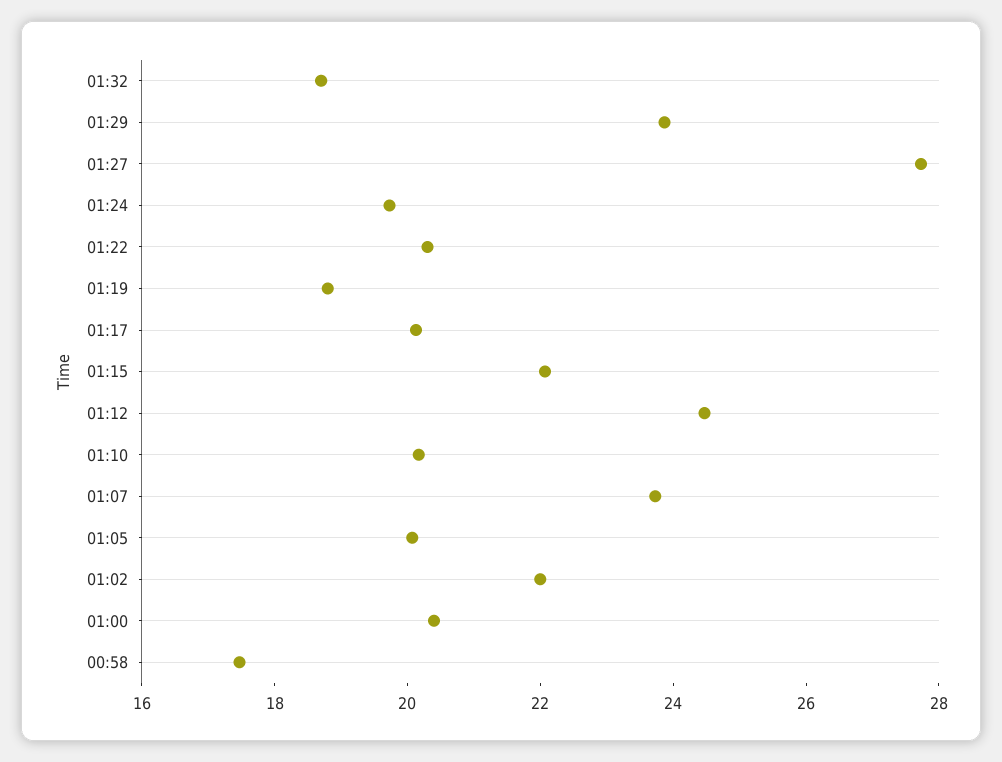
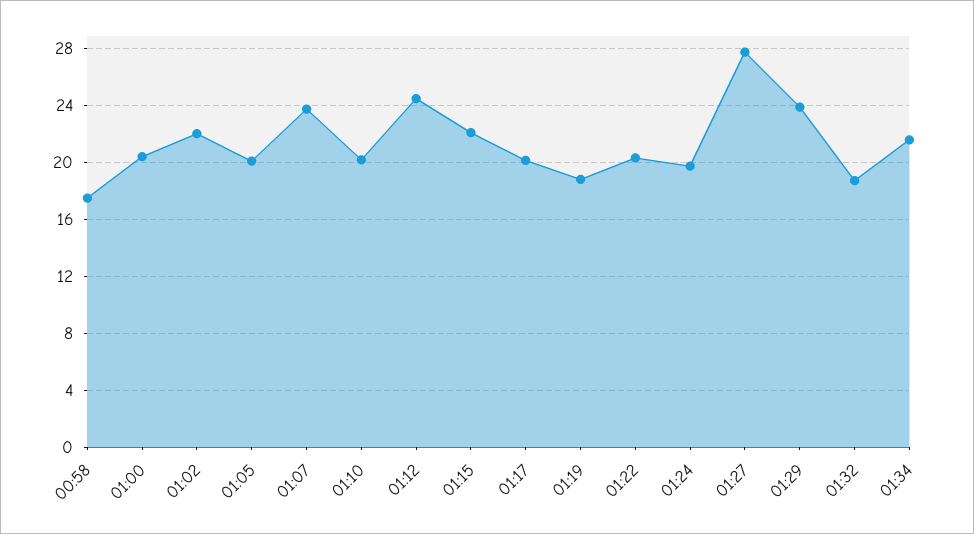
01:34: none -> 21.5

